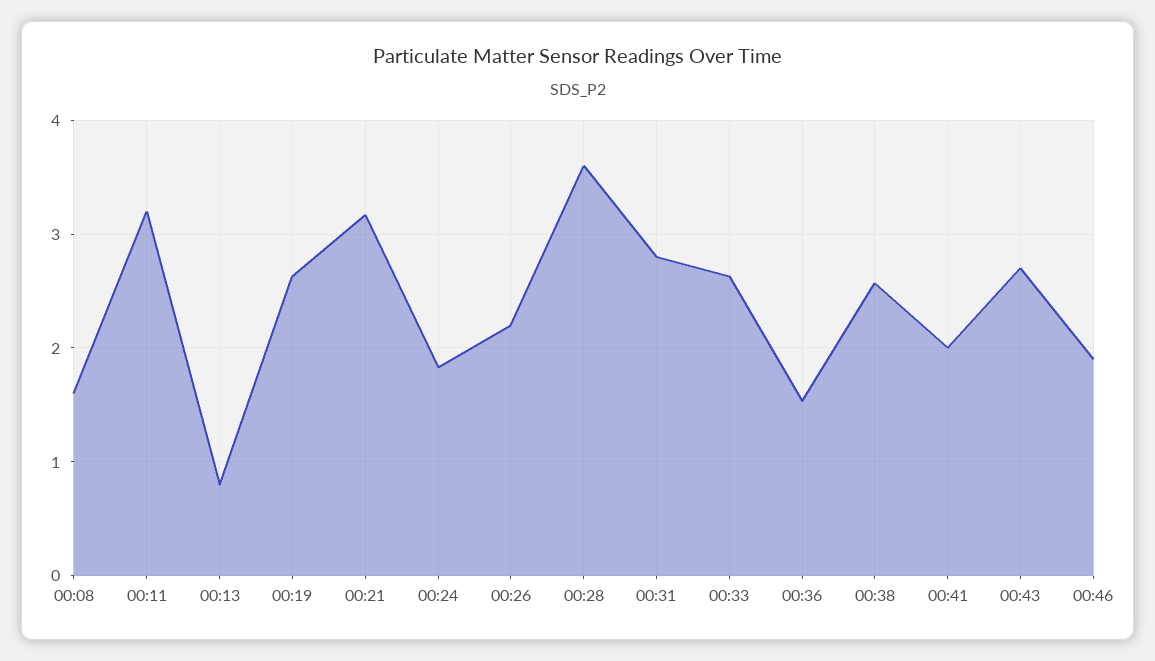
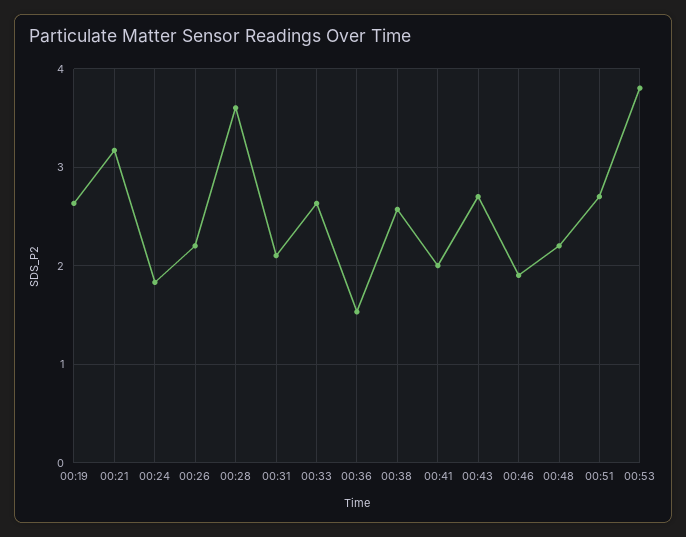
00:08: 1.6 -> none
00:11: 3.2 -> none
00:13: 0.8 -> none
00:31: 2.8 -> 2.1
00:48: none -> 2.2
00:51: none -> 2.7
00:53: none -> 3.8

